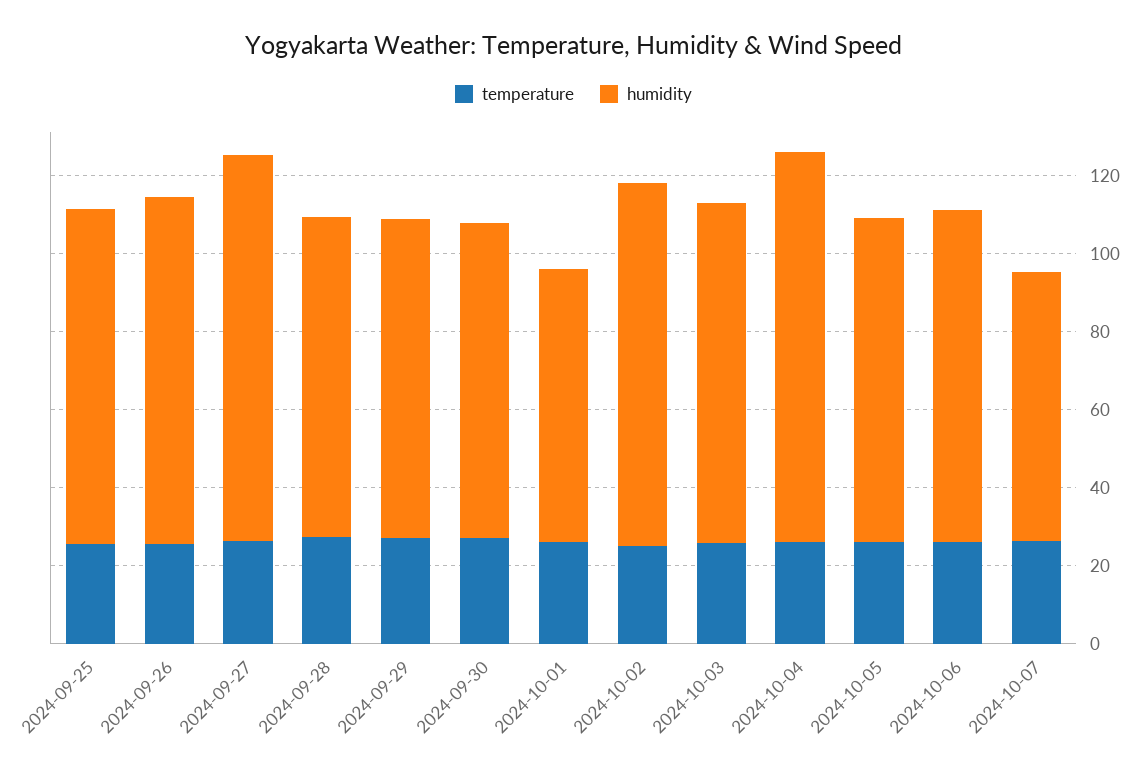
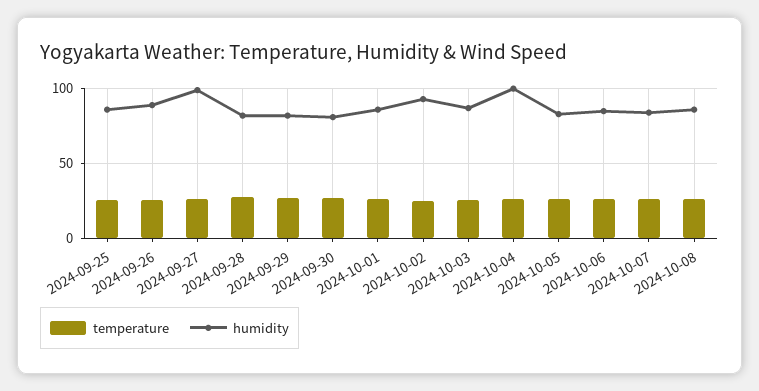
humidity, 2024-10-01: 70 -> 85
humidity, 2024-10-07: 70 -> 85
temperature, 2024-10-08: none -> 25
humidity, 2024-10-08: none -> 85

